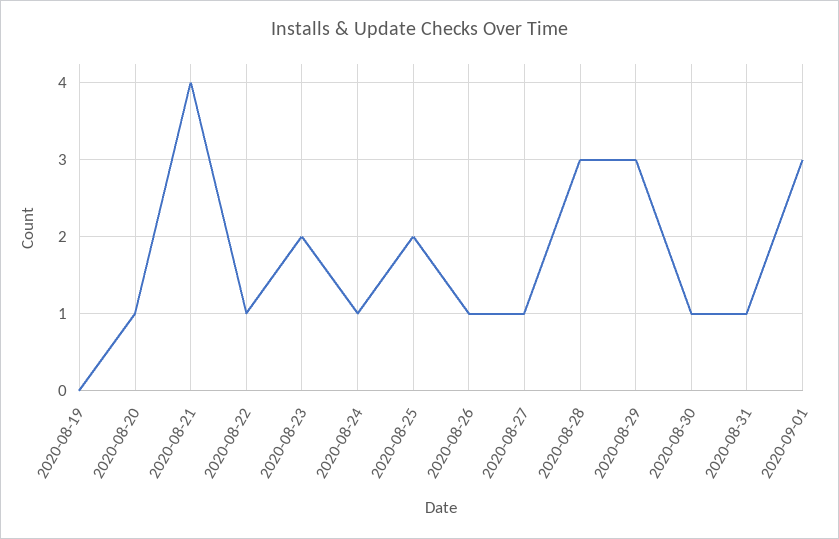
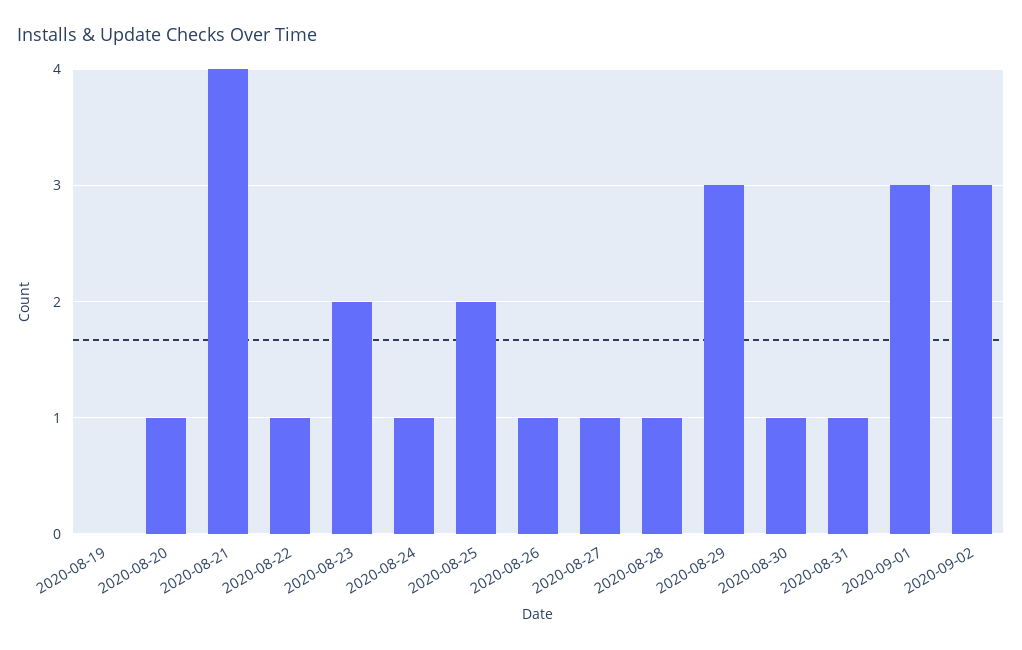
2020-08-28: 3 -> 1
2020-09-02: none -> 3

